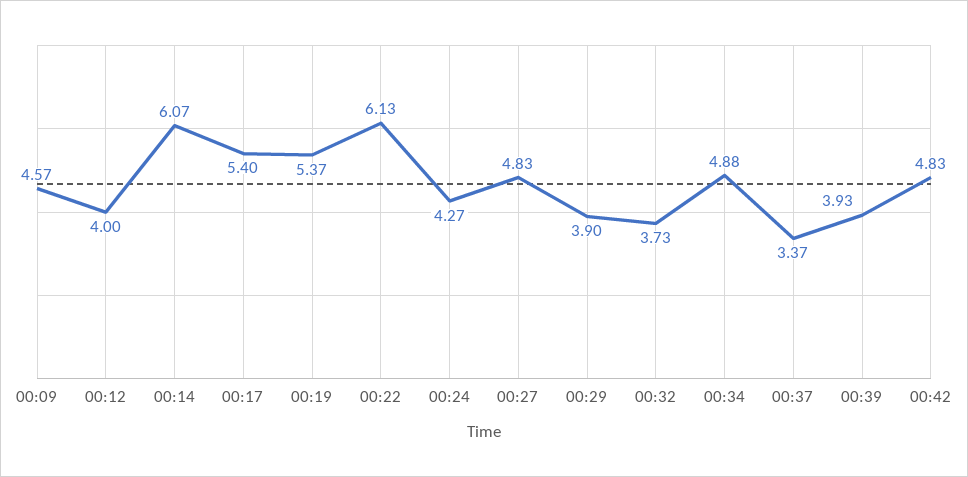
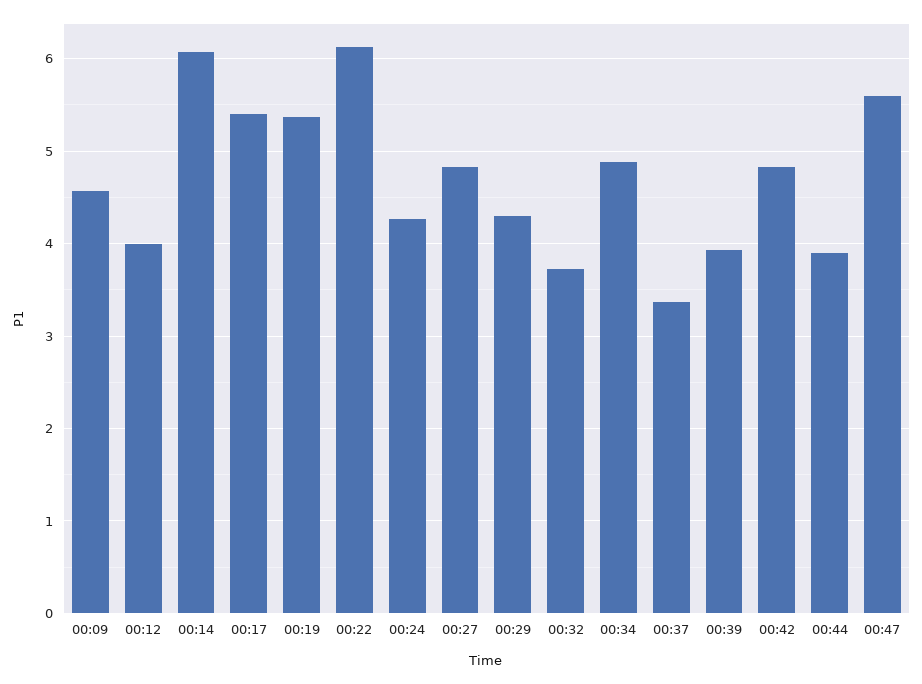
00:29: 3.9 -> 4.3
00:44: none -> 3.9
00:47: none -> 5.6

